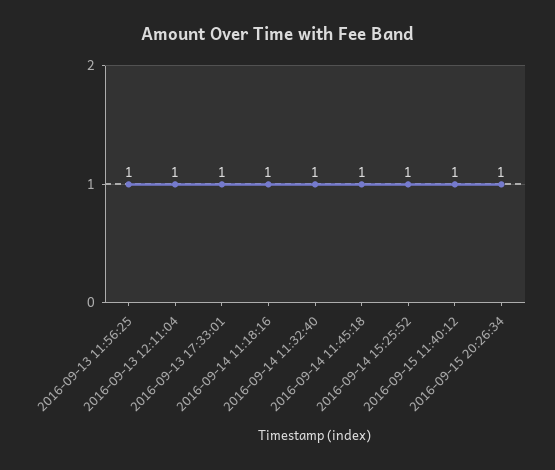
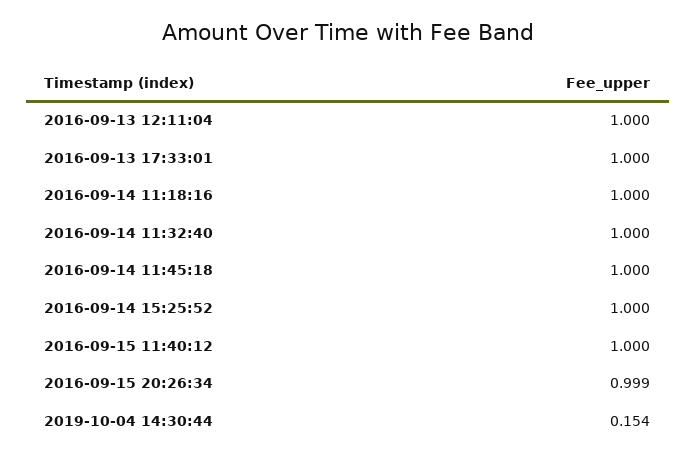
2016-09-13 11:56:25: 1 -> none
2016-09-15 20:26:34: 1 -> 0.999
2019-10-04 14:30:44: none -> 0.154

